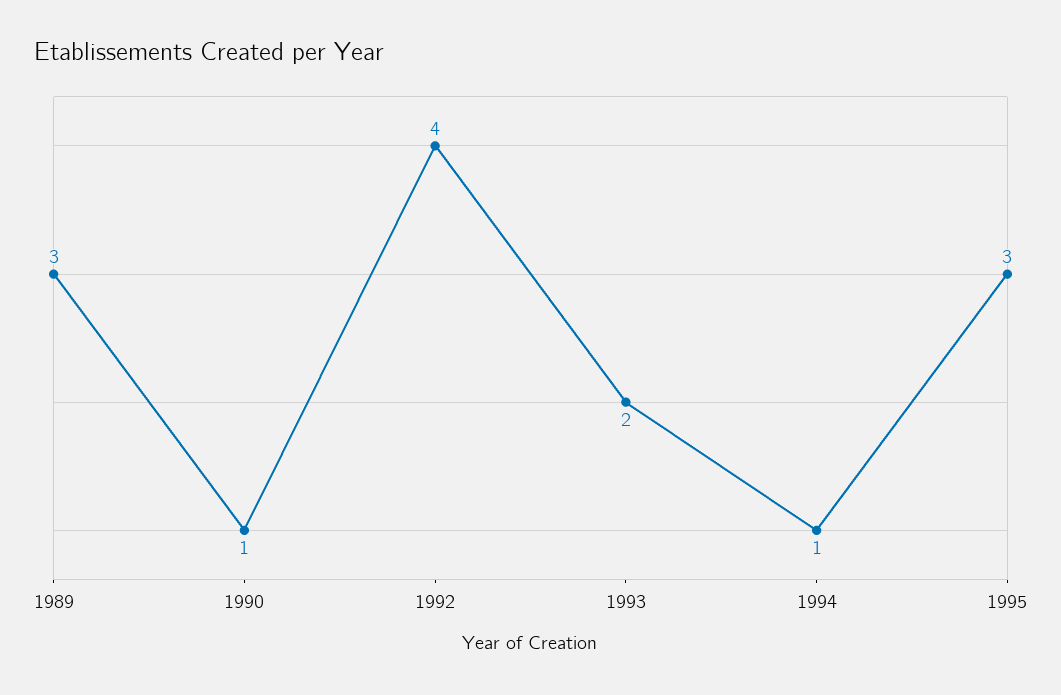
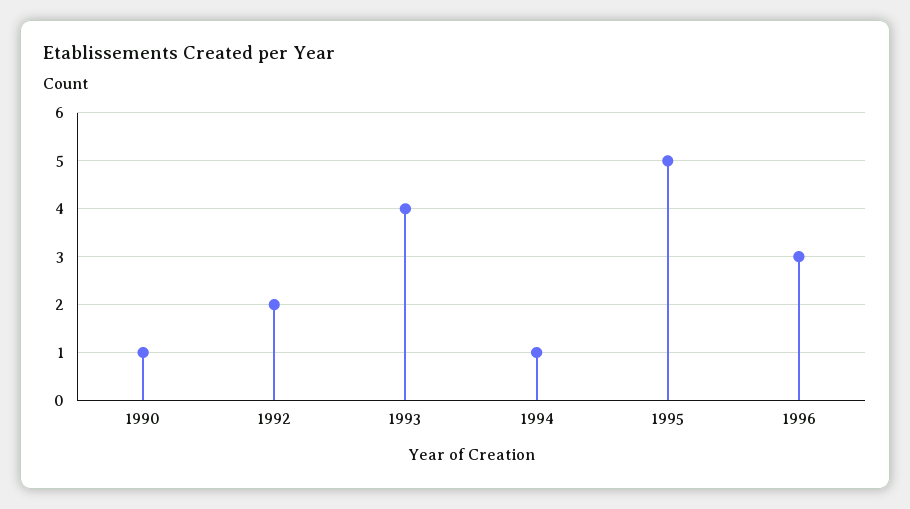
1989: 3 -> none
1992: 4 -> 2
1993: 2 -> 4
1995: 3 -> 5
1996: none -> 3

